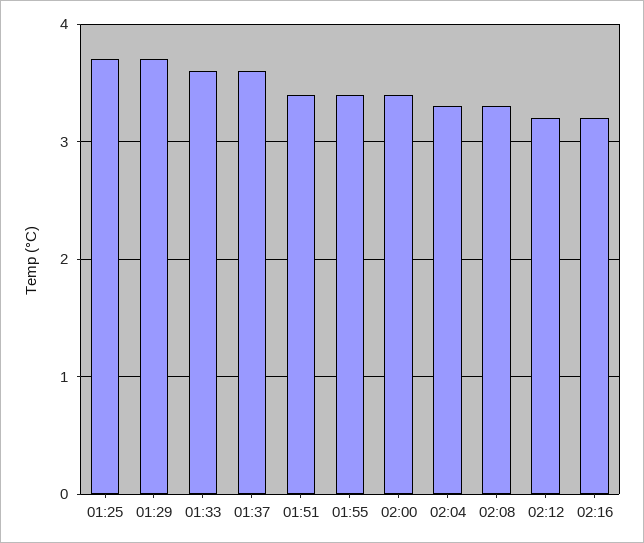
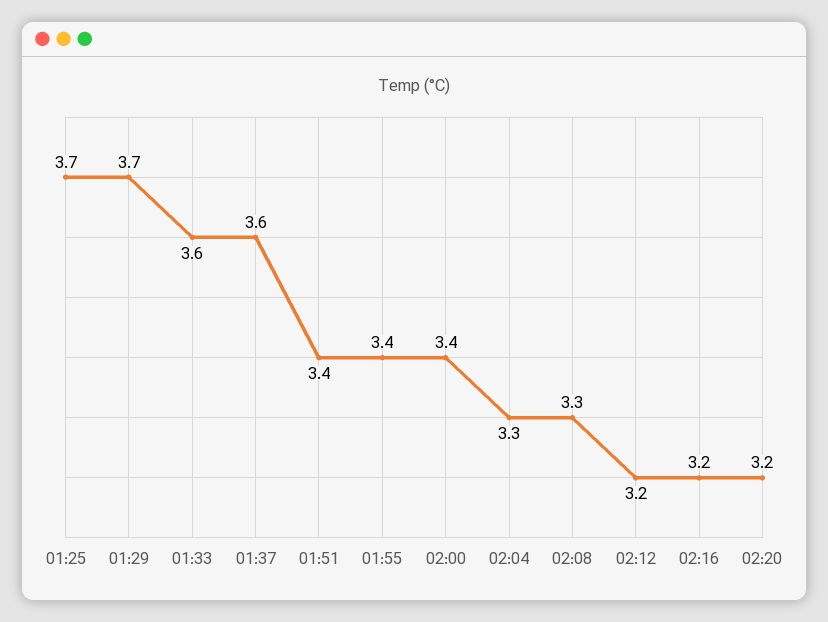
02:20: none -> 3.2

